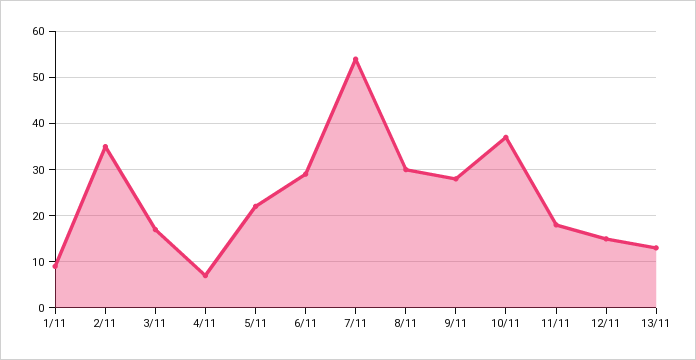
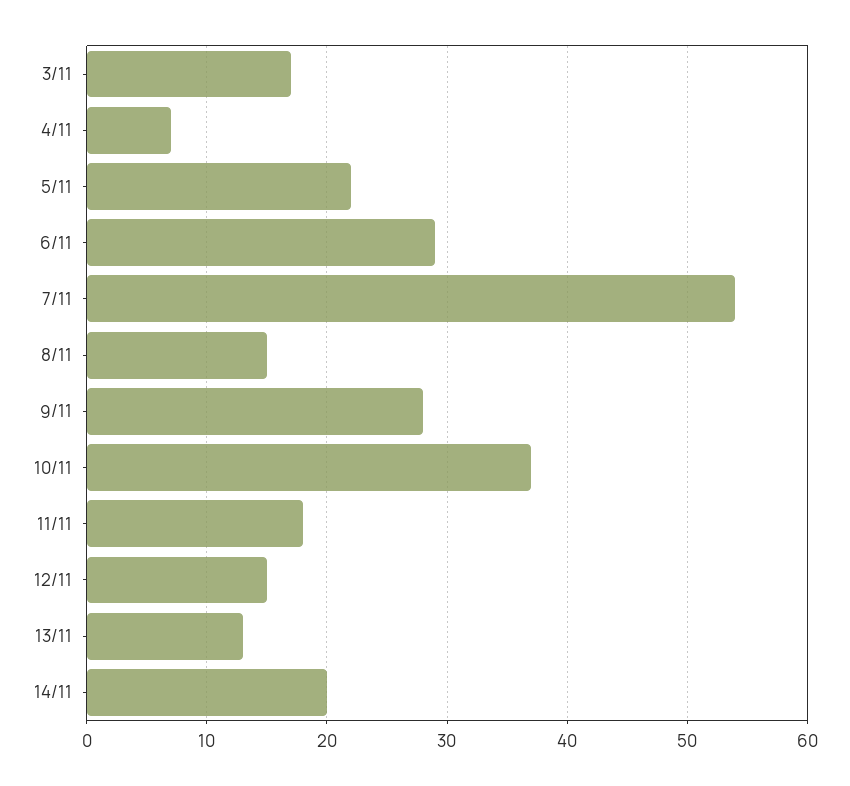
1/11: 10 -> none
2/11: 35 -> none
8/11: 30 -> 15
14/11: none -> 20

